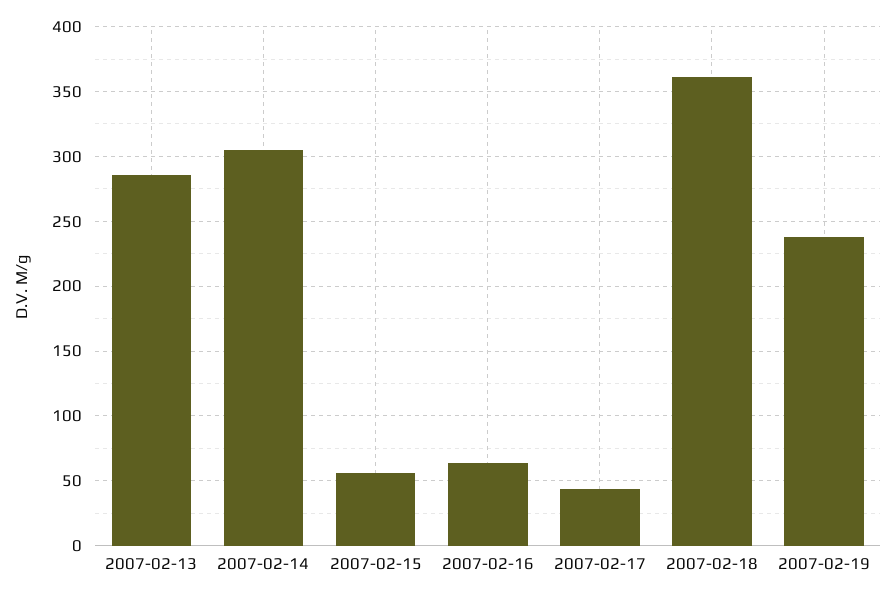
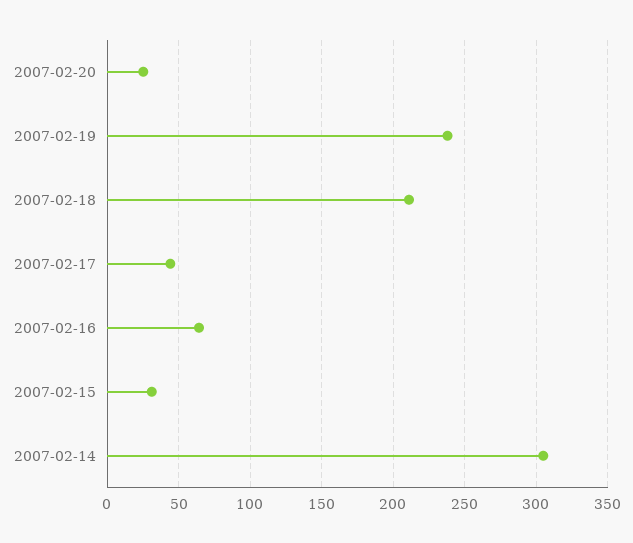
2007-02-13: 285 -> none
2007-02-15: 55 -> 30
2007-02-18: 360 -> 210
2007-02-20: none -> 25

